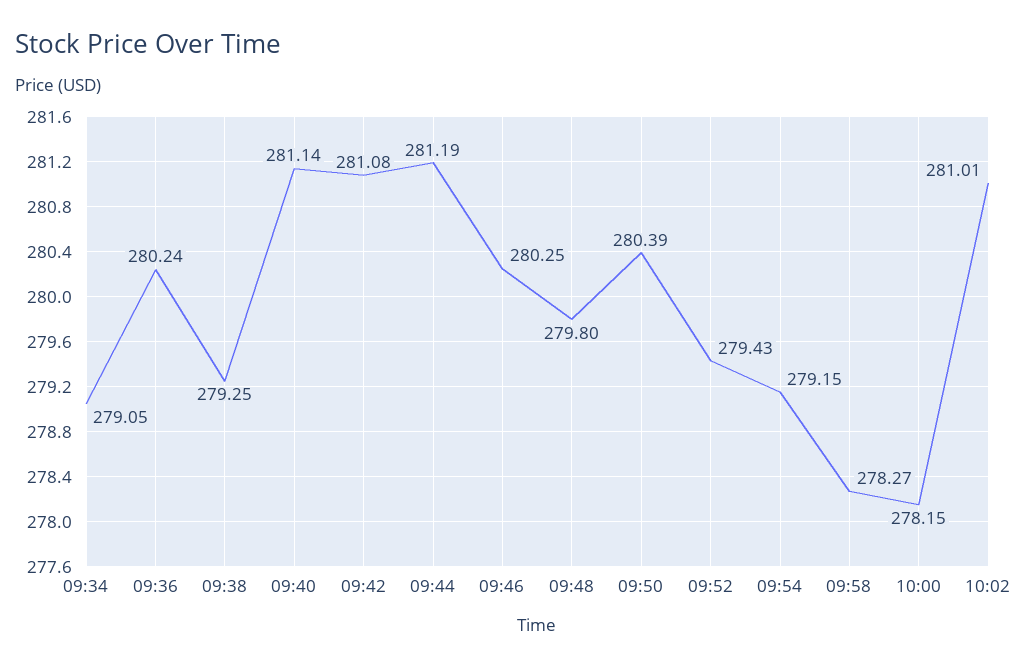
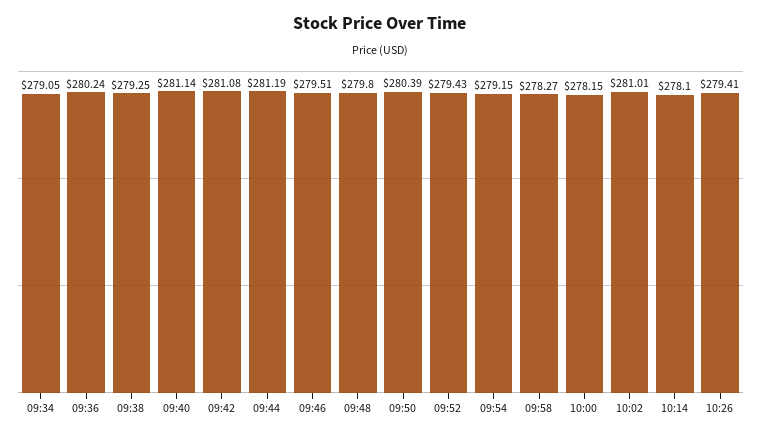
09:46: 280.25 -> 279.51
10:14: none -> 278.1
10:26: none -> 279.41

